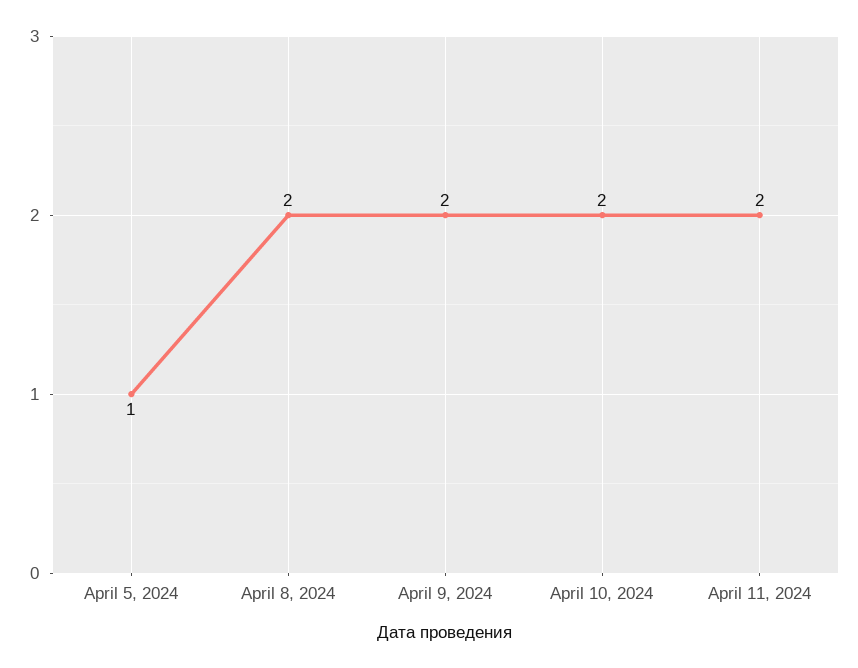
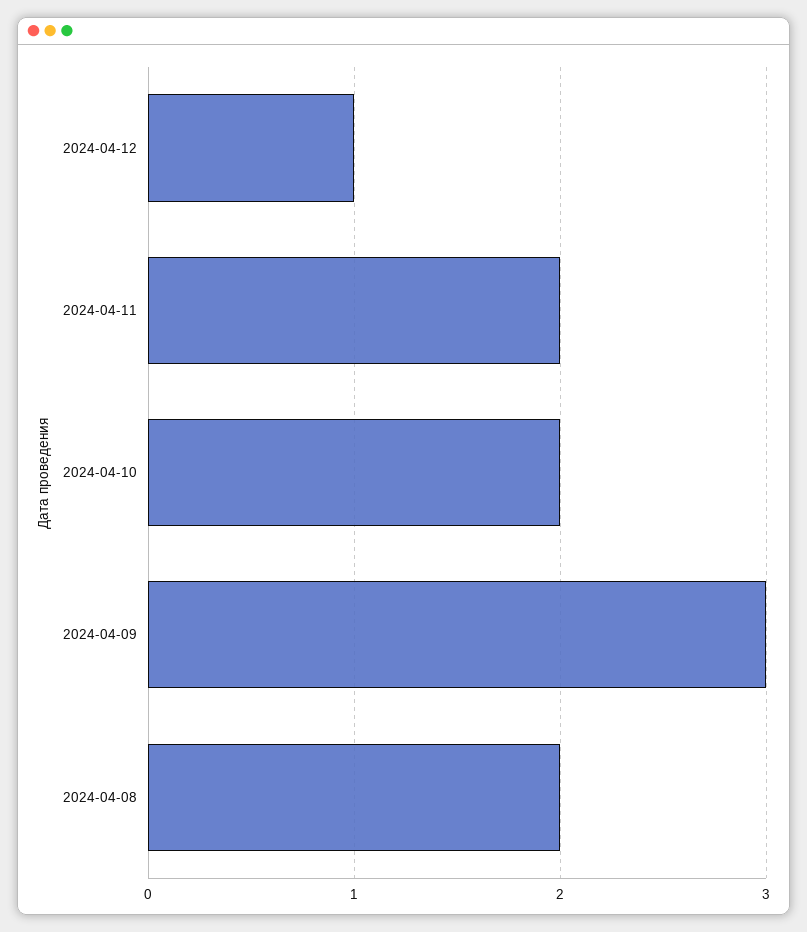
April 5, 2024: 1 -> none
April 9, 2024: 2 -> 3
2024-04-12: none -> 1

